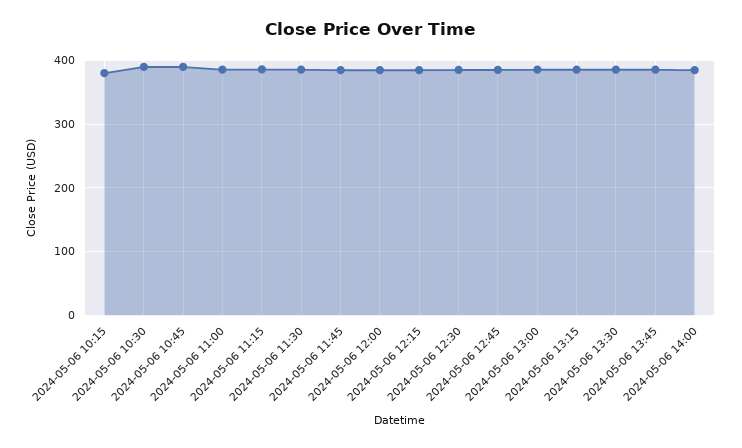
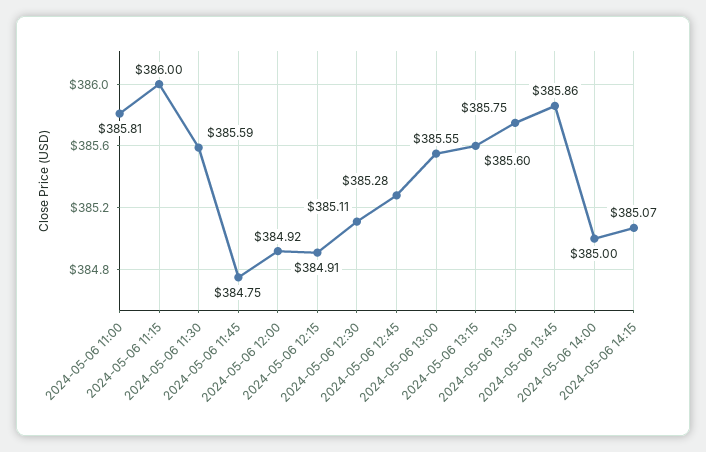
2024-05-06 10:15: 380 -> none
2024-05-06 10:30: 390 -> none
2024-05-06 10:45: 390 -> none
2024-05-06 14:15: none -> 385.07

